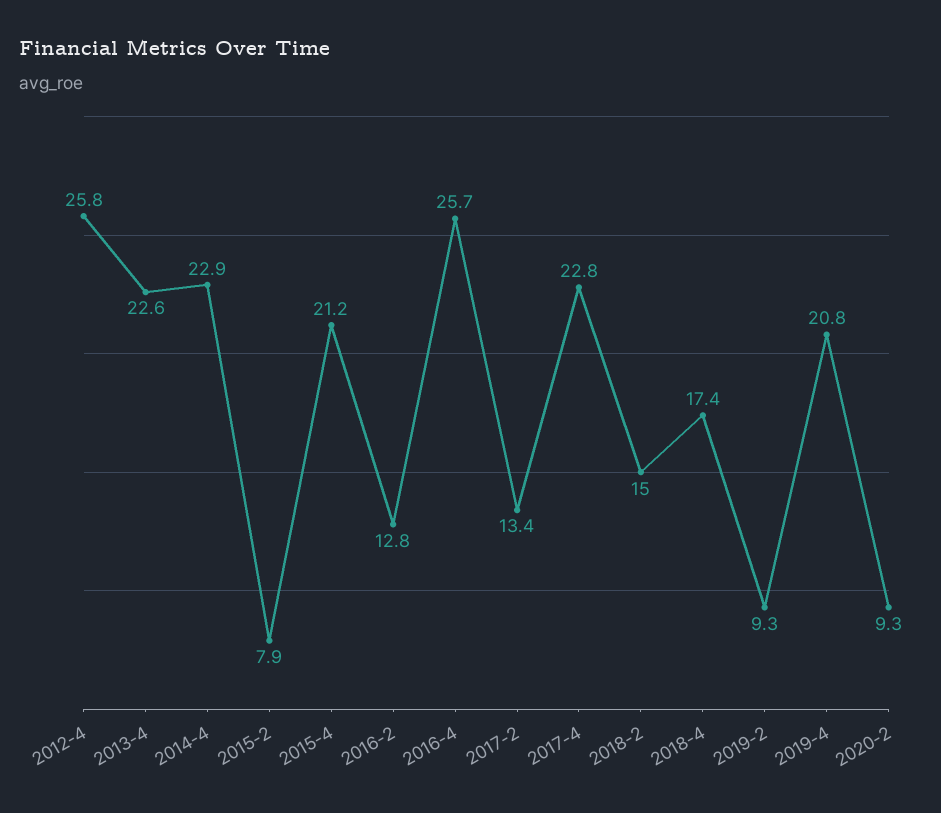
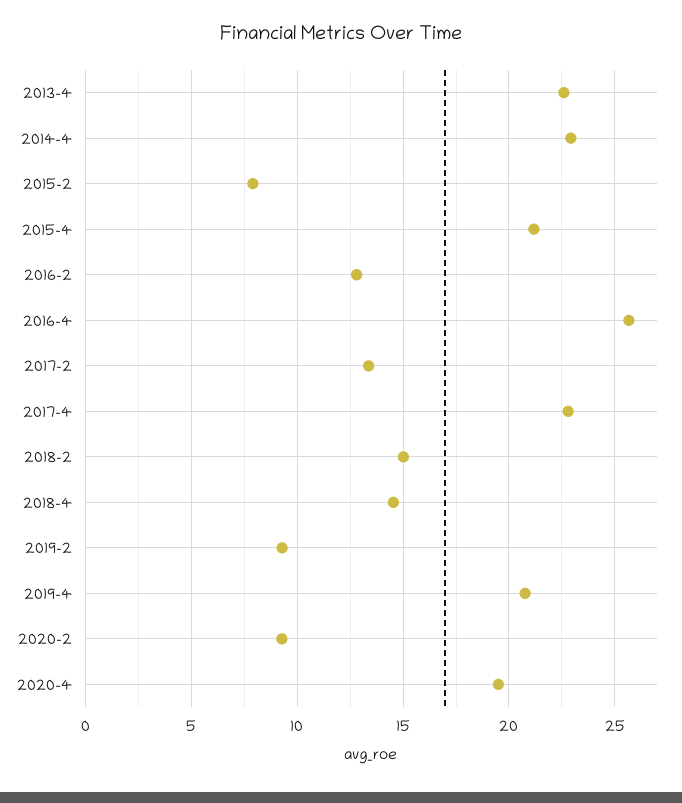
2012-4: 25.8 -> none
2018-4: 17.4 -> 14.5
2020-4: none -> 19.5

